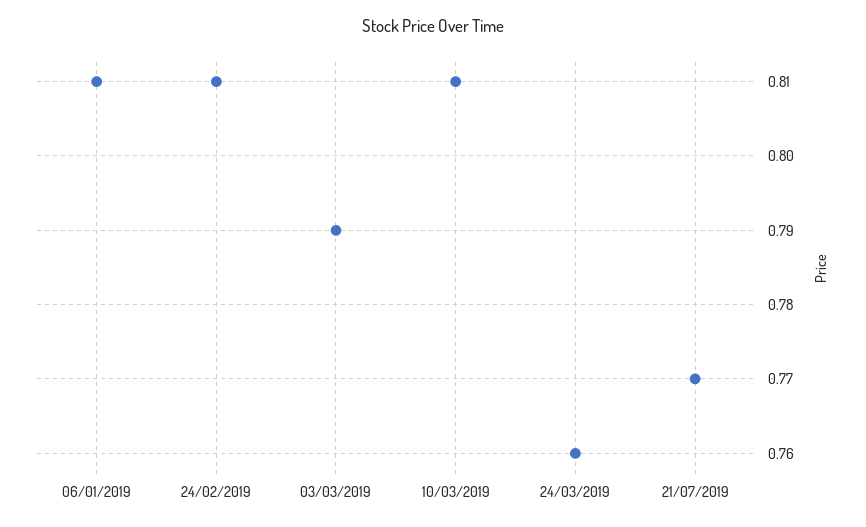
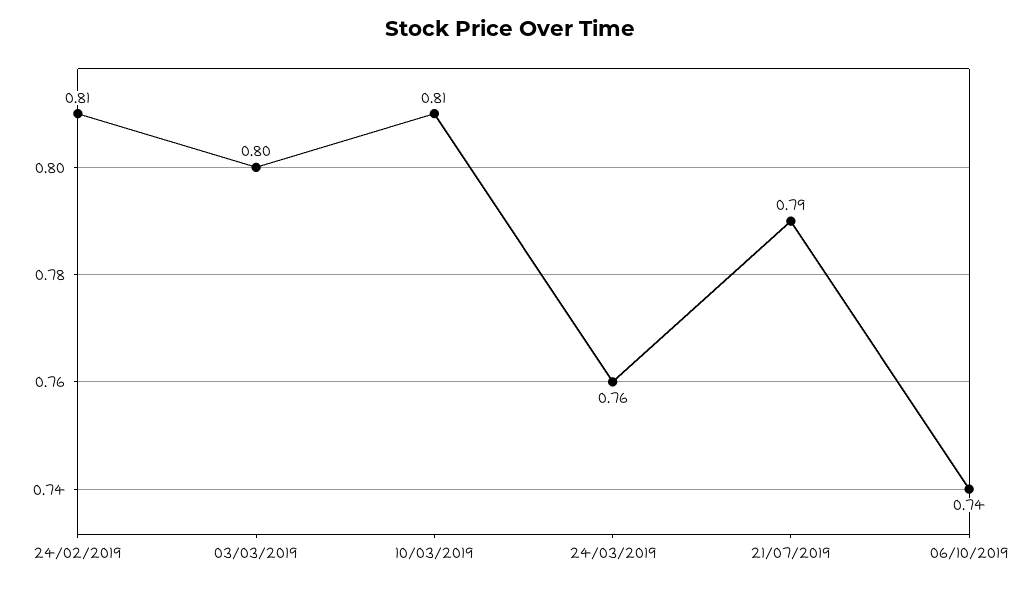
06/01/2019: 0.81 -> none
03/03/2019: 0.79 -> 0.8
21/07/2019: 0.77 -> 0.79
06/10/2019: none -> 0.74

